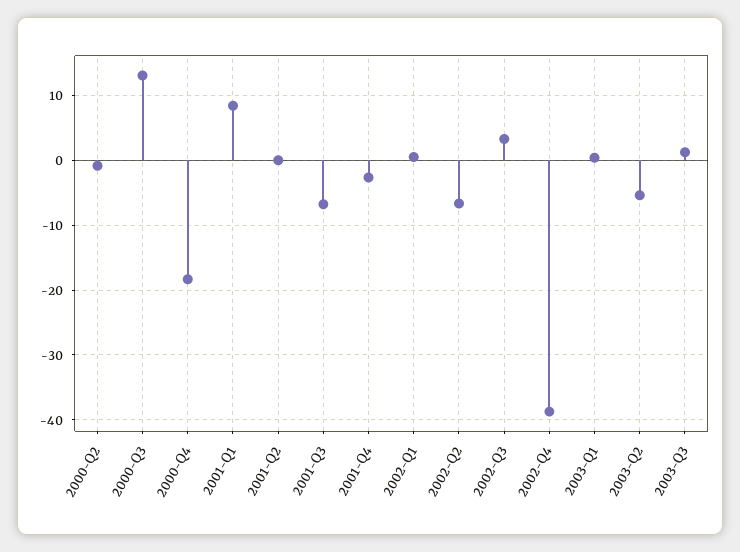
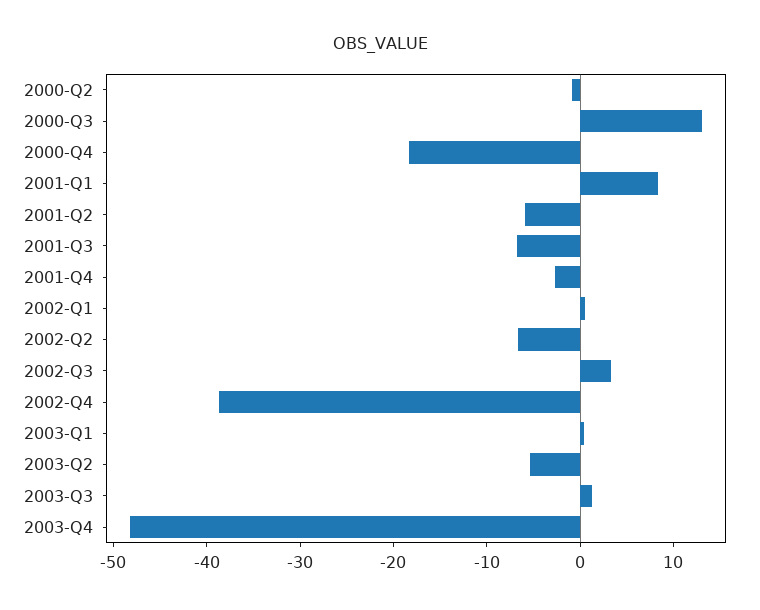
2001-Q2: 0 -> -6
2003-Q4: none -> -48

